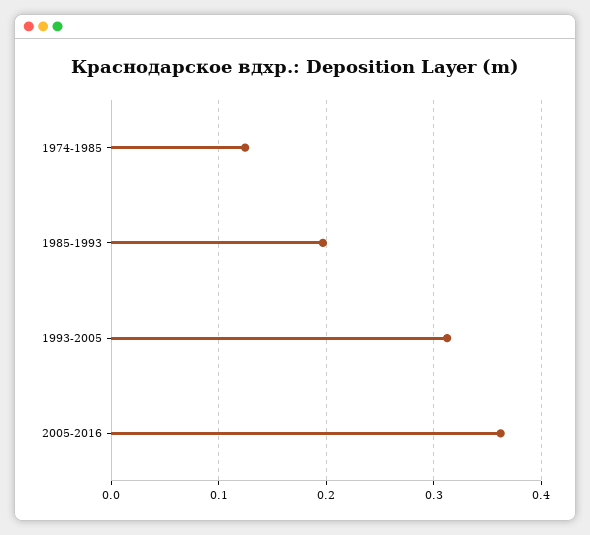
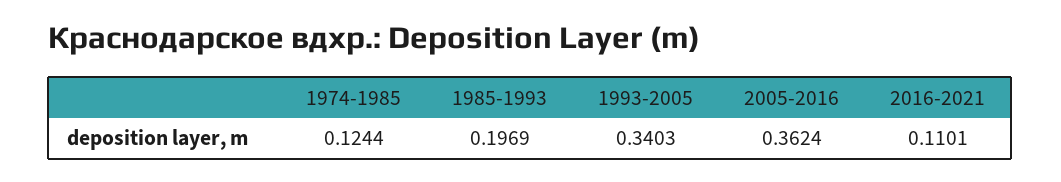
1993-2005: 0.31 -> 0.3403
2016-2021: none -> 0.1101

